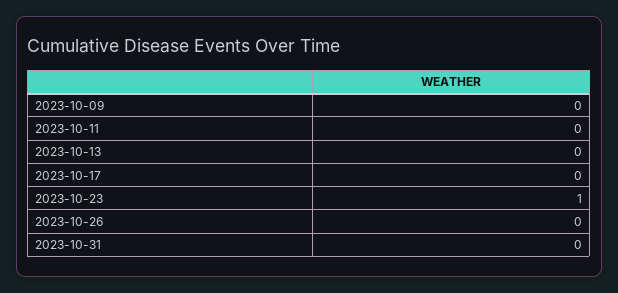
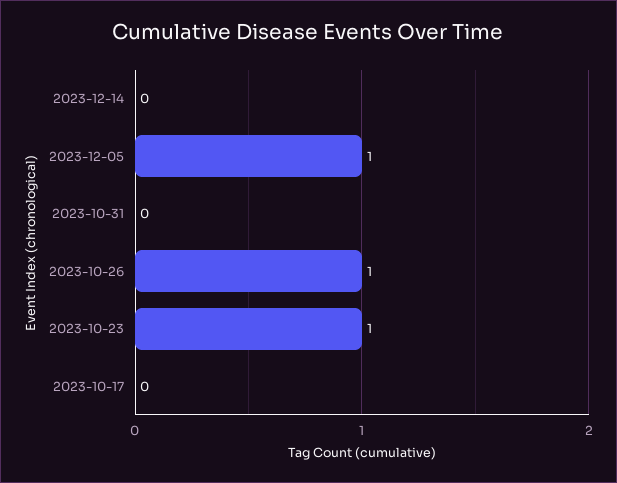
2023-10-09: 0 -> none
2023-10-11: 0 -> none
2023-10-13: 0 -> none
2023-10-26: 0 -> 1
2023-12-14: none -> 0
2023-12-05: none -> 1

